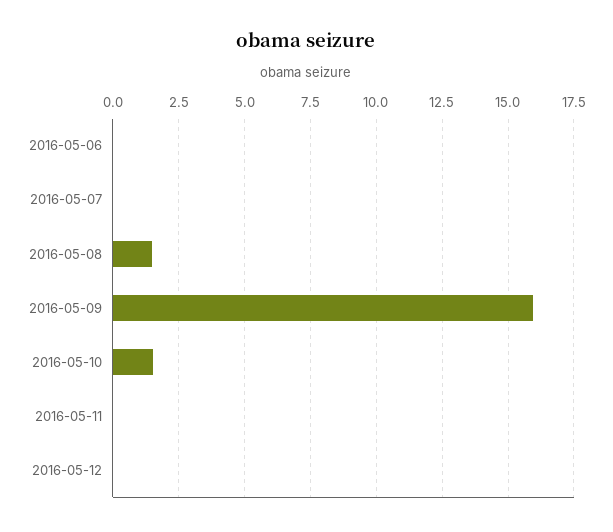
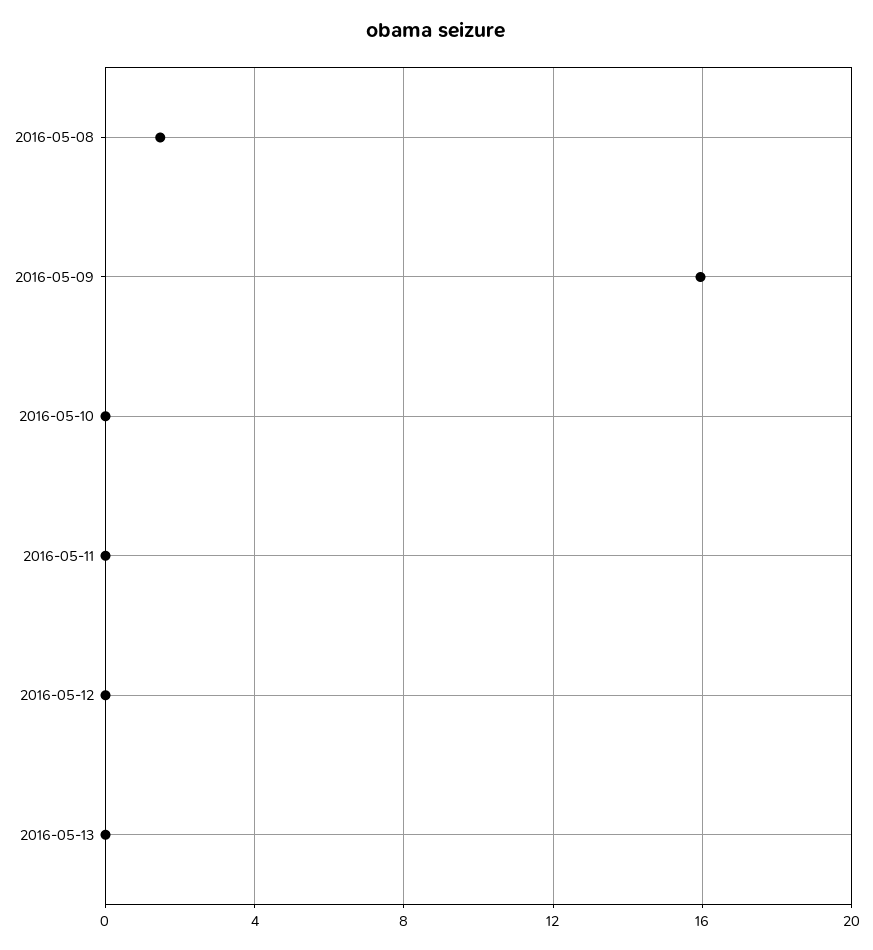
2016-05-06: 0 -> none
2016-05-07: 0 -> none
2016-05-10: 1.5 -> 0
2016-05-13: none -> 0

